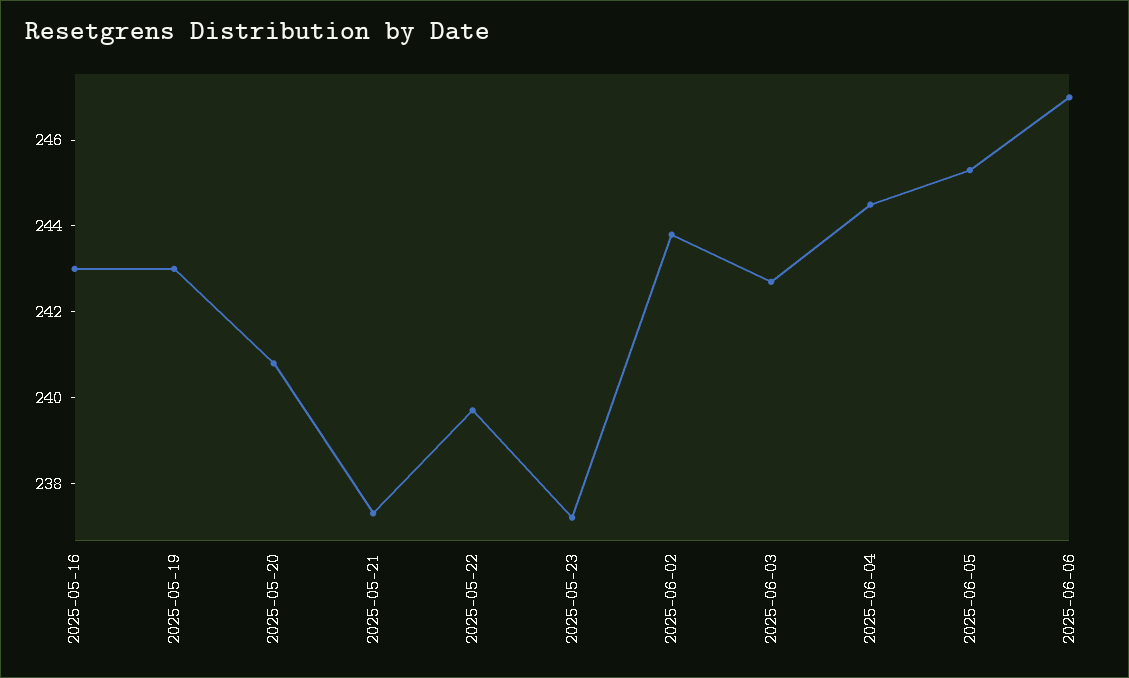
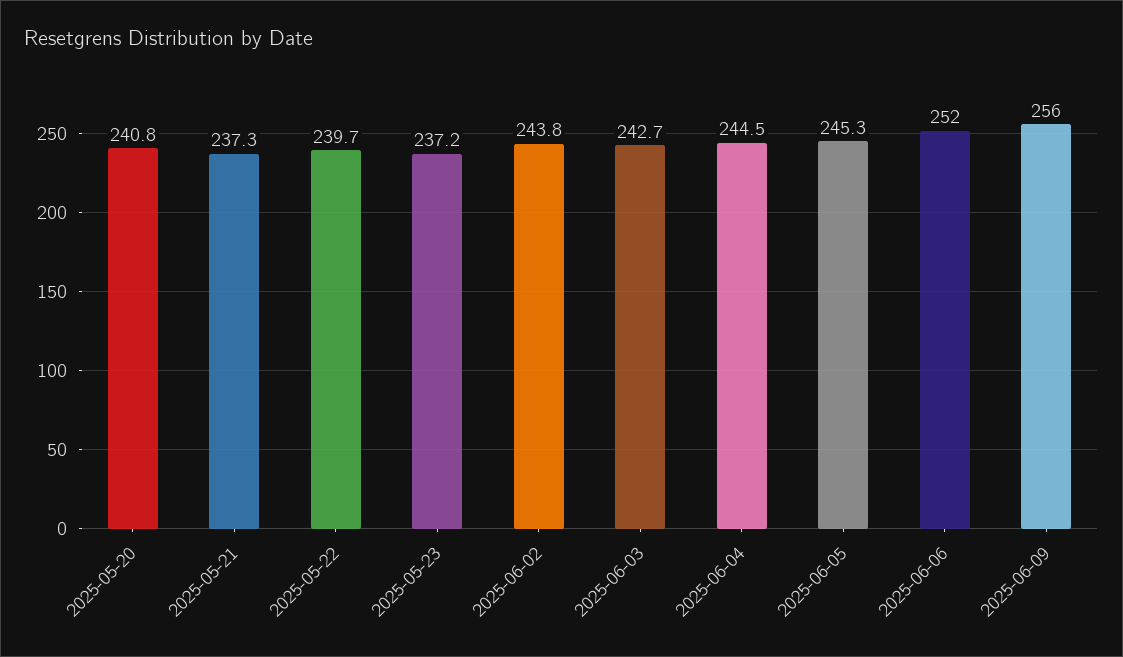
2025-05-16: 243 -> none
2025-05-19: 243 -> none
2025-06-06: 247 -> 252
2025-06-09: none -> 256

